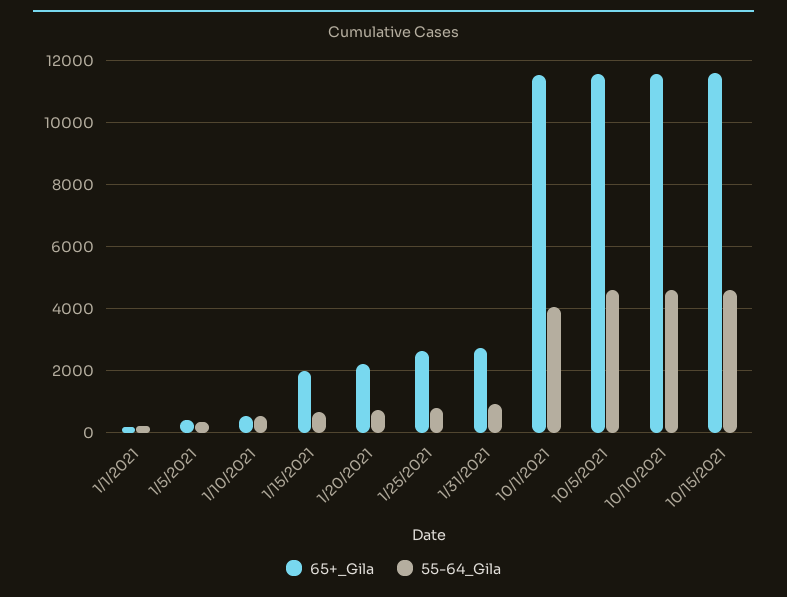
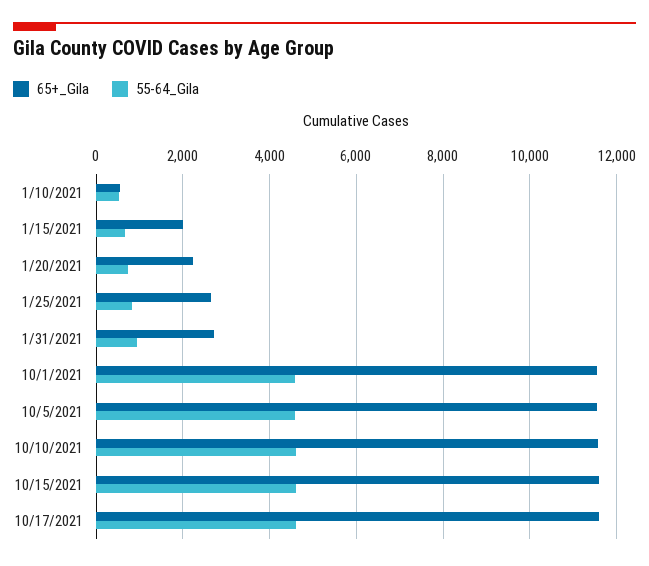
65+_Gila, 1/1/2021: 200 -> none
55-64_Gila, 1/1/2021: 200 -> none
65+_Gila, 1/5/2021: 400 -> none
55-64_Gila, 1/5/2021: 400 -> none
55-64_Gila, 10/1/2021: 4000 -> 4600
65+_Gila, 10/17/2021: none -> 11600
55-64_Gila, 10/17/2021: none -> 4600

